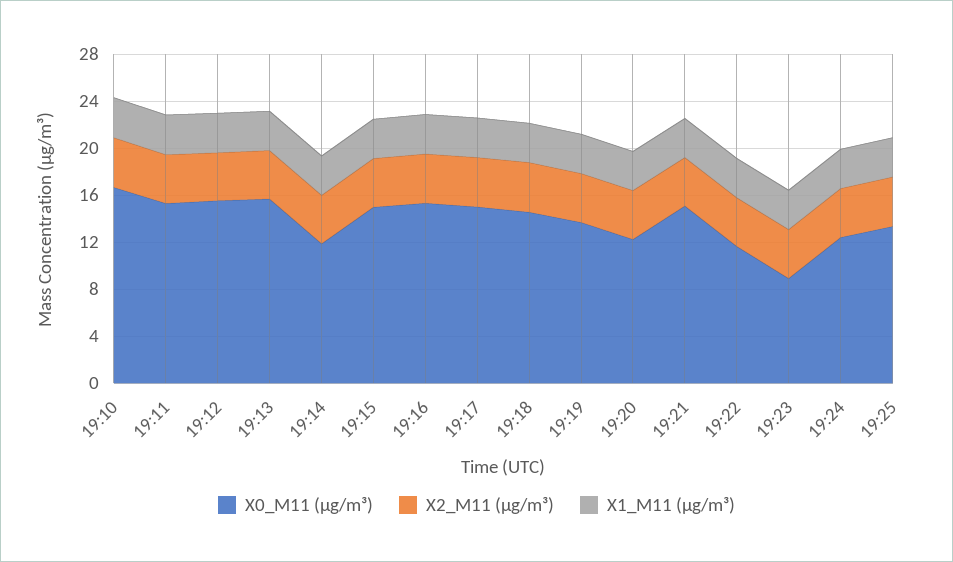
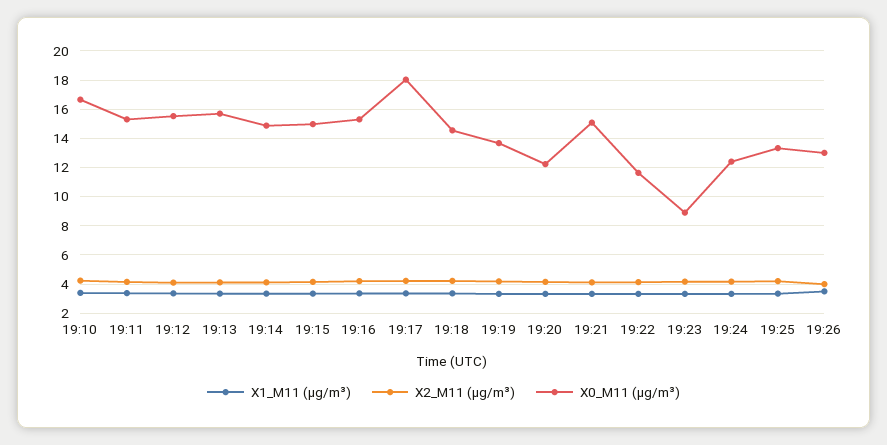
X0_M11 (μg/m³), 19:14: 12 -> 15
X0_M11 (μg/m³), 19:17: 15 -> 18
X1_M11 (μg/m³), 19:26: none -> 3.5
X2_M11 (μg/m³), 19:26: none -> 4
X0_M11 (μg/m³), 19:26: none -> 13

